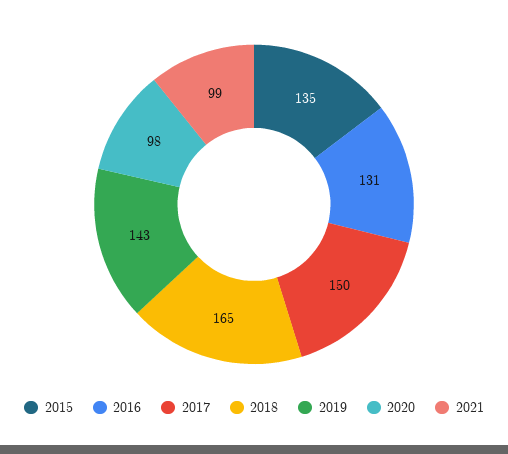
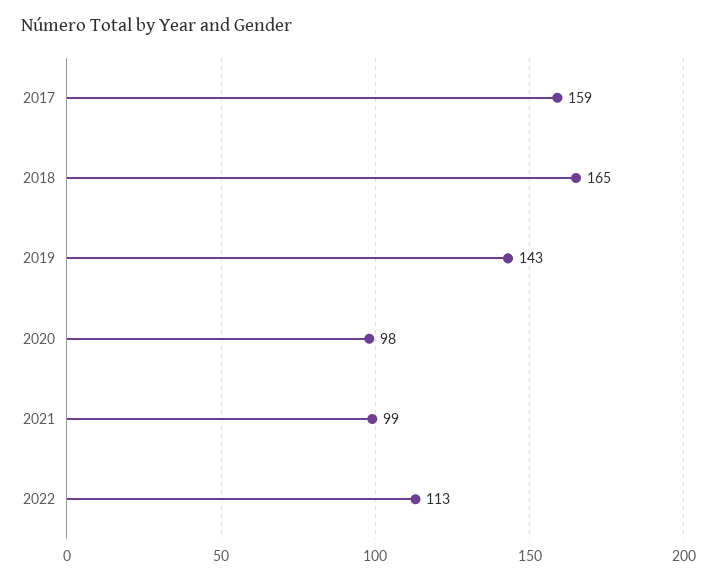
2015: 135 -> none
2016: 131 -> none
2017: 150 -> 159
2022: none -> 113

